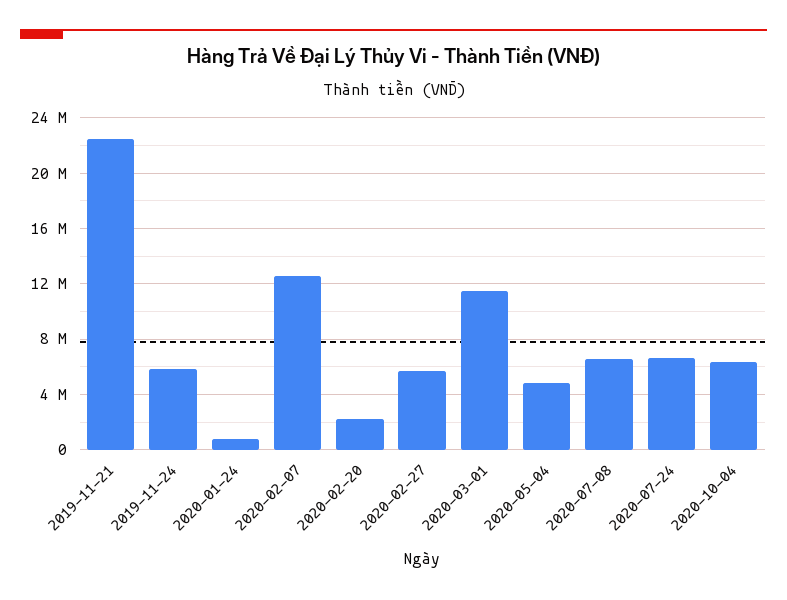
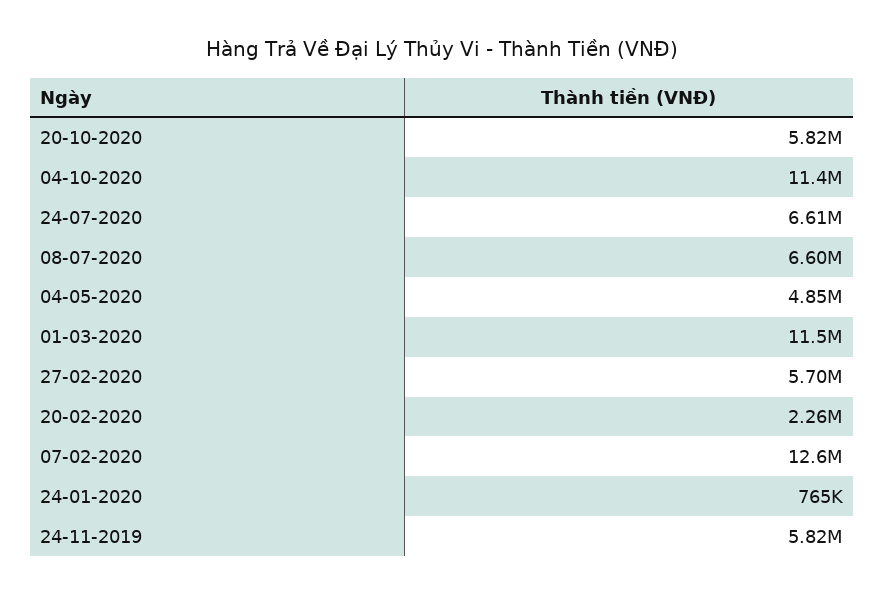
2019-11-21: 22500000 -> none
2020-10-04: 6500000 -> 11400000
20-10-2020: none -> 5820000

